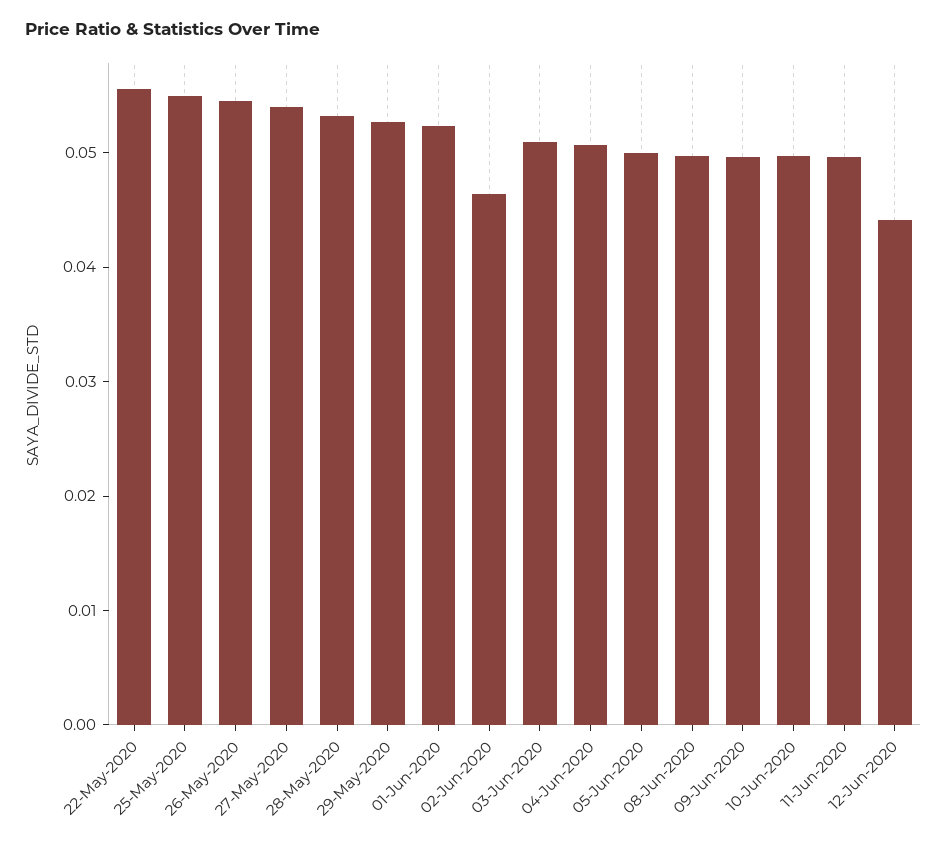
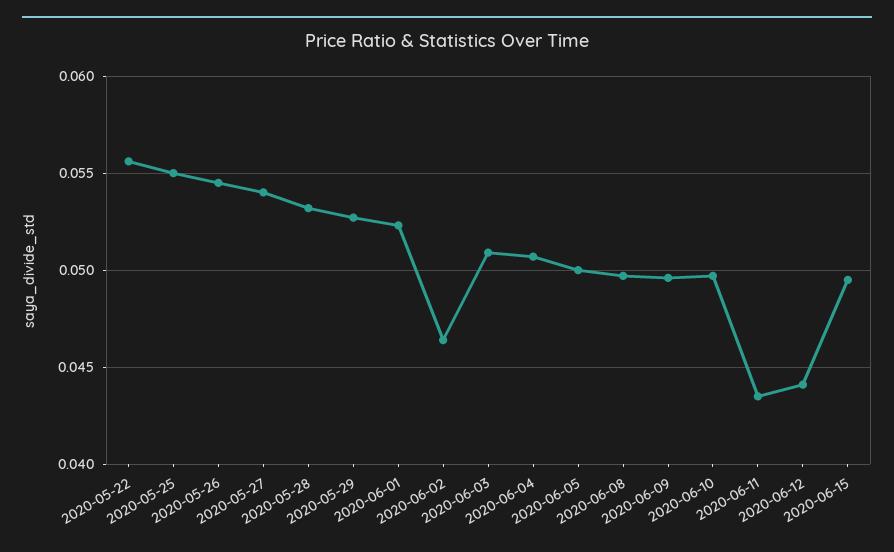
11-Jun-2020: 0.05 -> 0.0435
2020-06-15: none -> 0.0495

